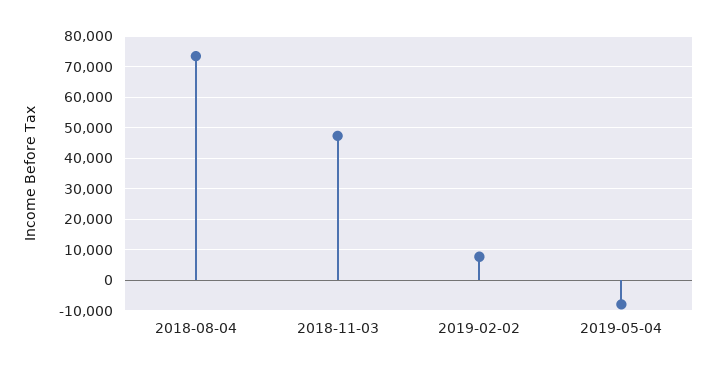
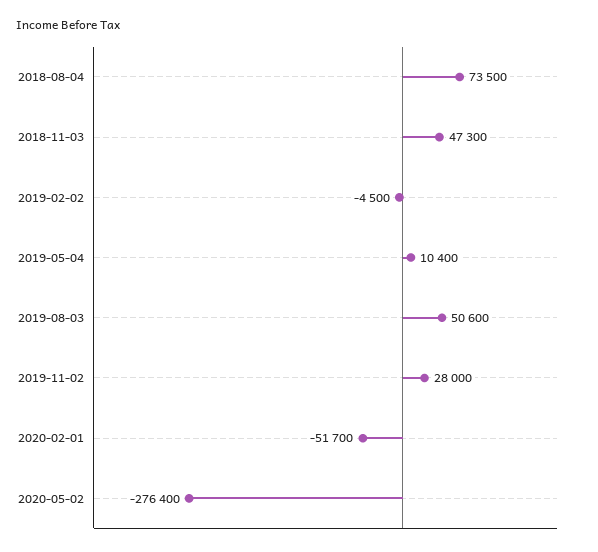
2019-02-02: 8000 -> -4500
2019-05-04: -8000 -> 10400
2019-08-03: none -> 50600
2019-11-02: none -> 28000
2020-02-01: none -> -51700
2020-05-02: none -> -276400

